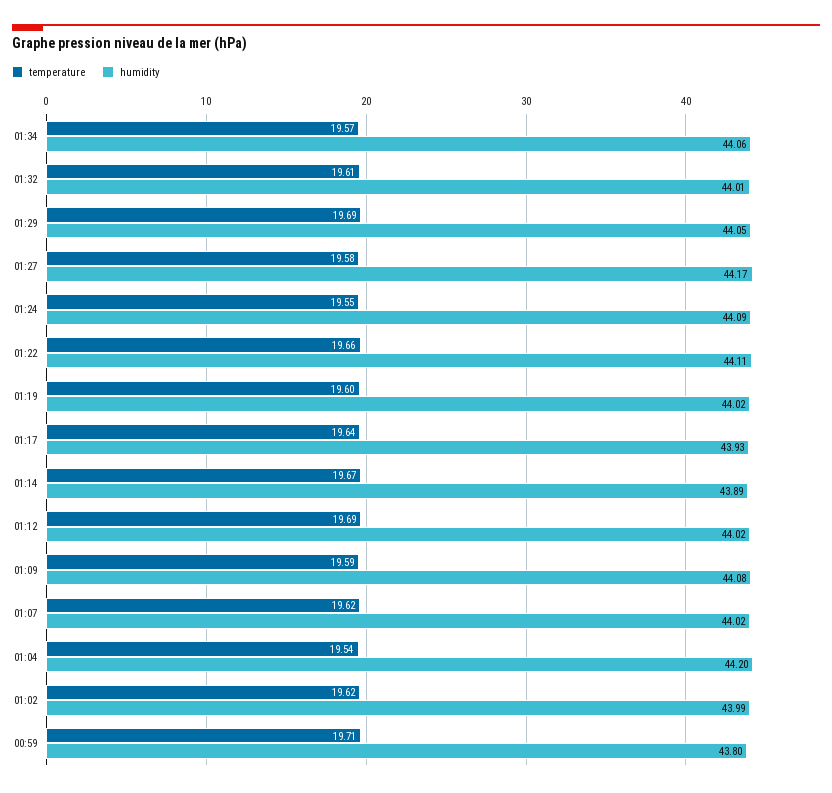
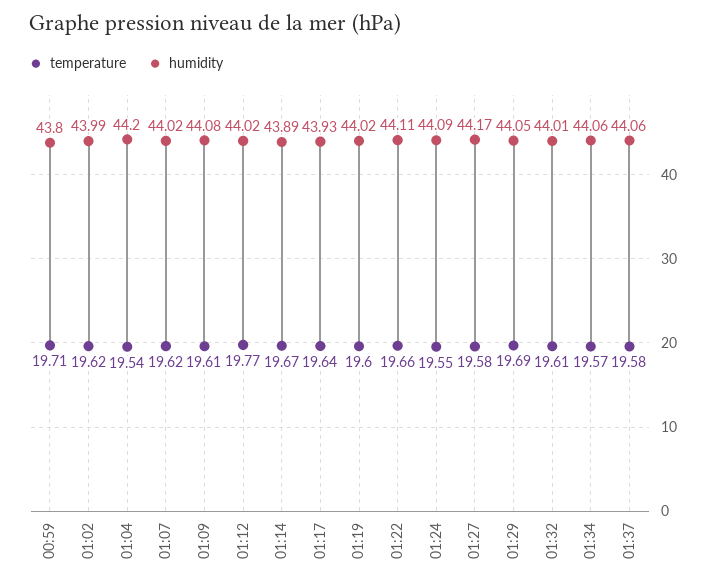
temperature, 01:12: 19.69 -> 19.77
temperature, 01:09: 19.59 -> 19.61
temperature, 01:37: none -> 19.58
humidity, 01:37: none -> 44.06

